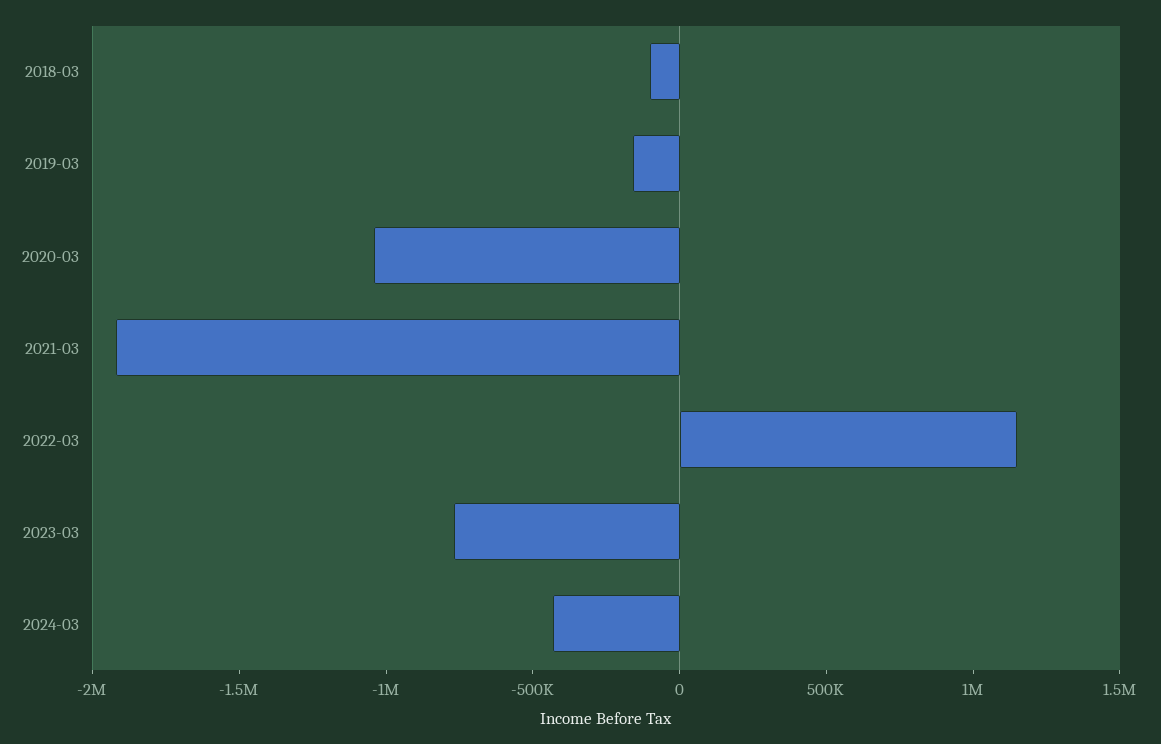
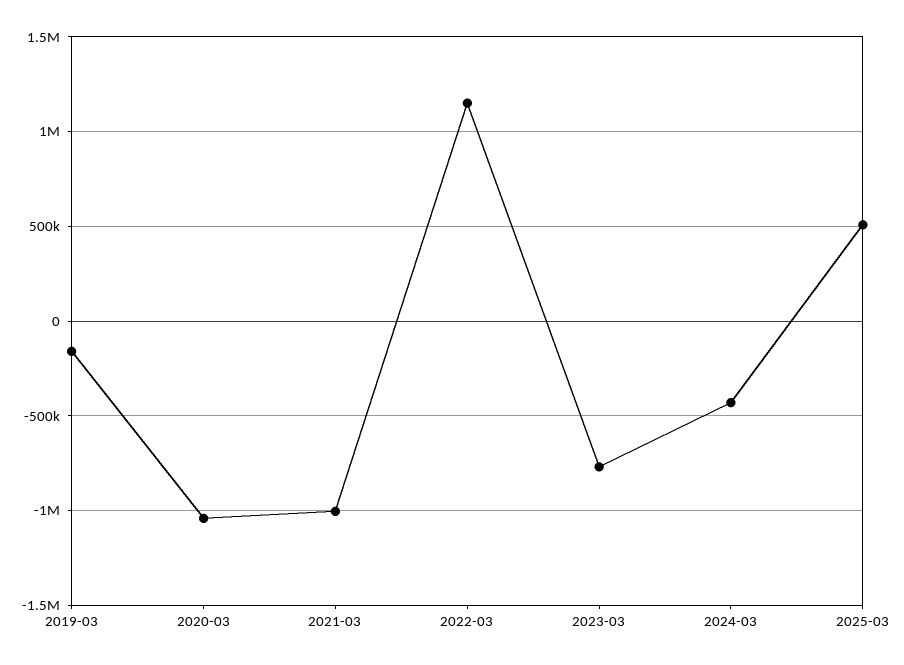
2018-03: -100000 -> none
2021-03: -1900000 -> -1000000
2025-03: none -> 500000

